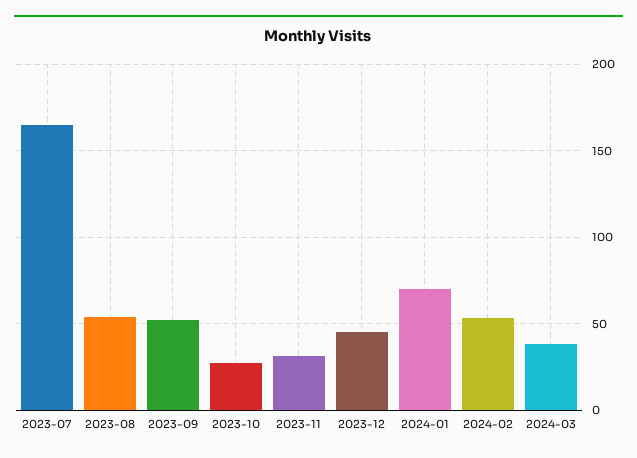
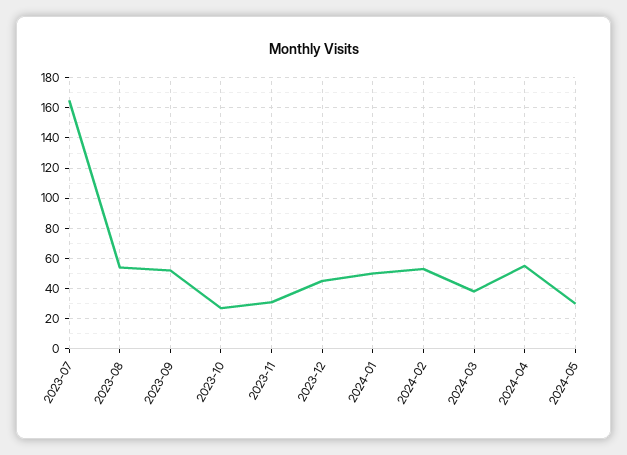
2024-01: 70 -> 50
2024-04: none -> 55
2024-05: none -> 30

